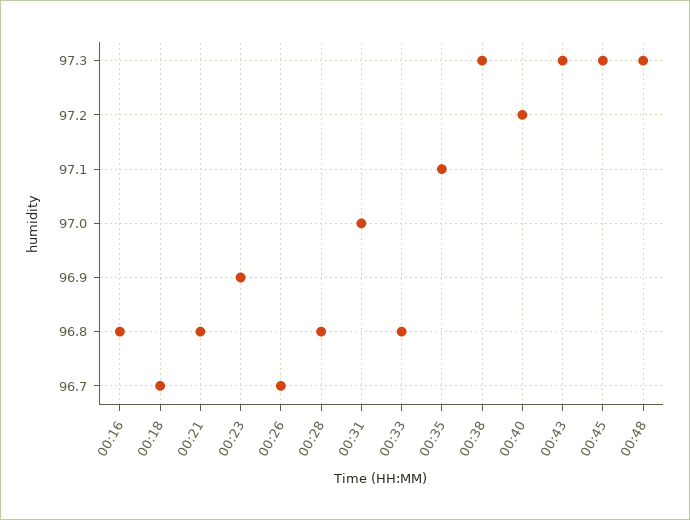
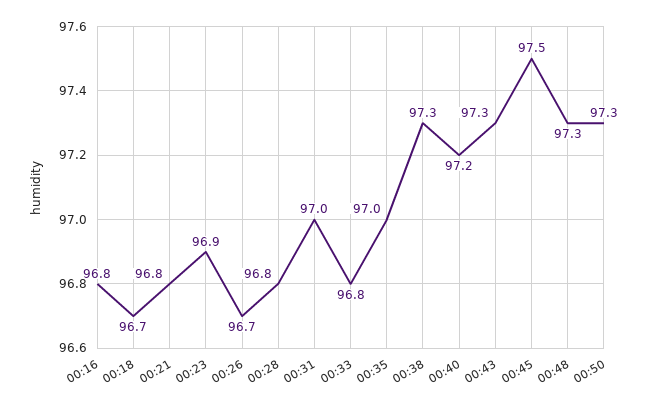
00:35: 97.1 -> 97
00:45: 97.3 -> 97.5
00:50: none -> 97.3

